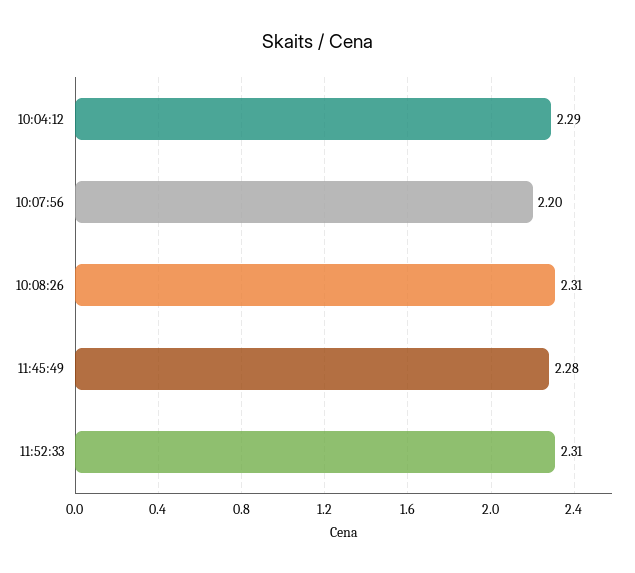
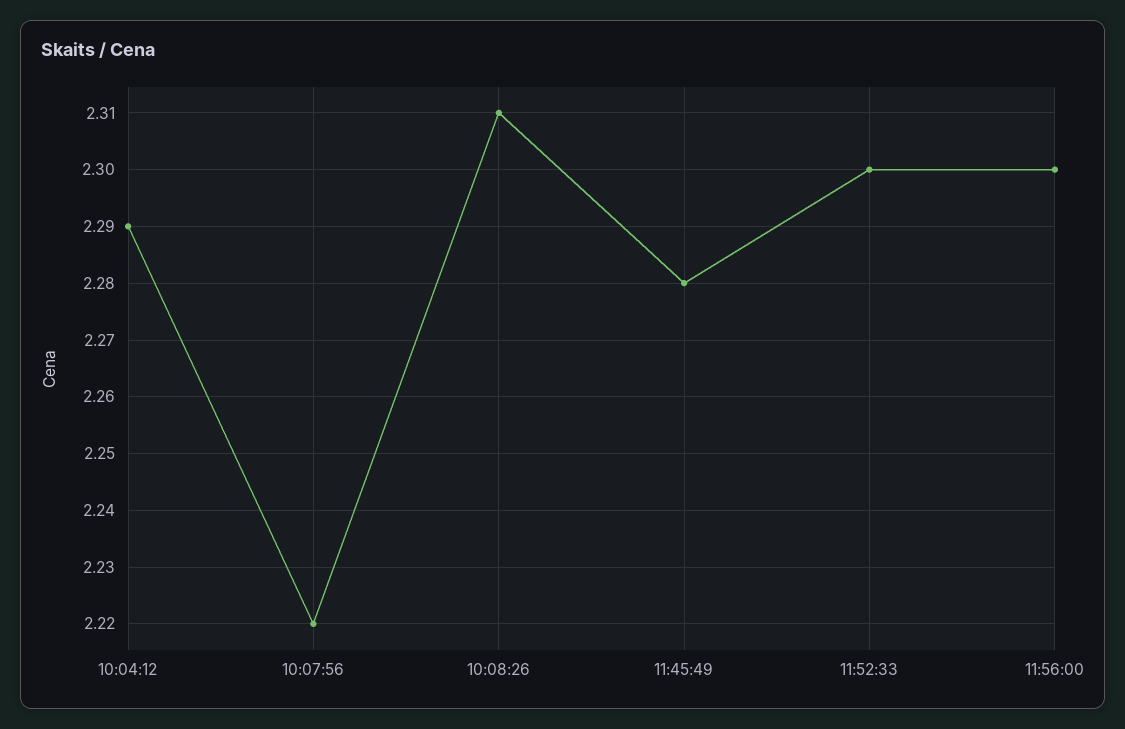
10:07:56: 2.2 -> 2.22
11:52:33: 2.31 -> 2.3
11:56:00: none -> 2.3

